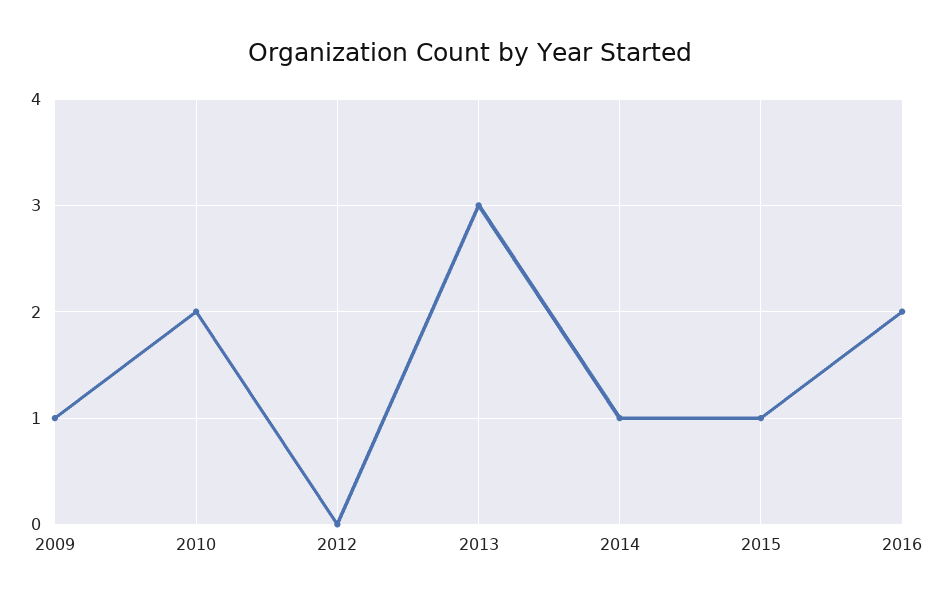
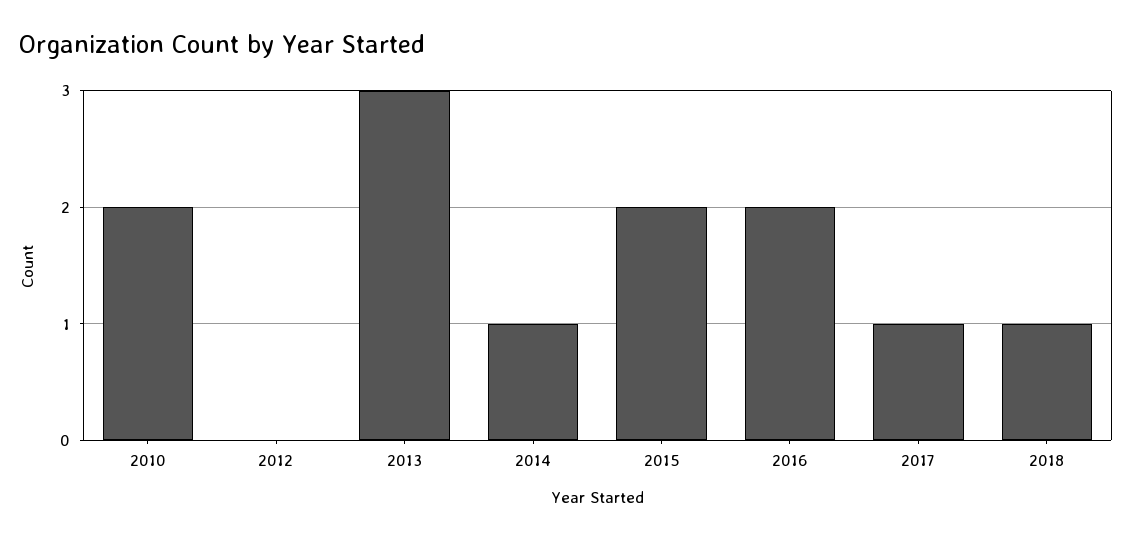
2009: 1 -> none
2015: 1 -> 2
2017: none -> 1
2018: none -> 1

